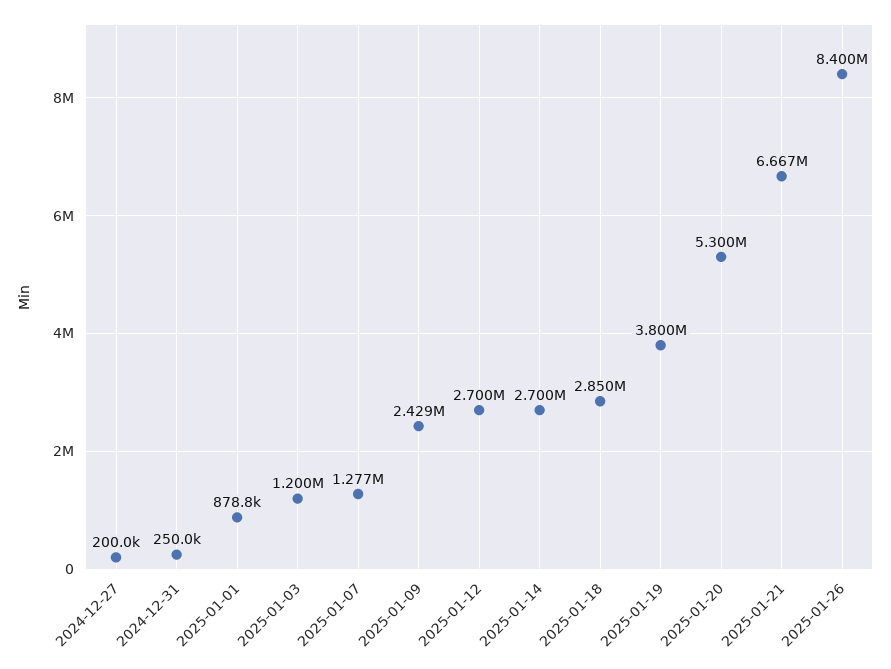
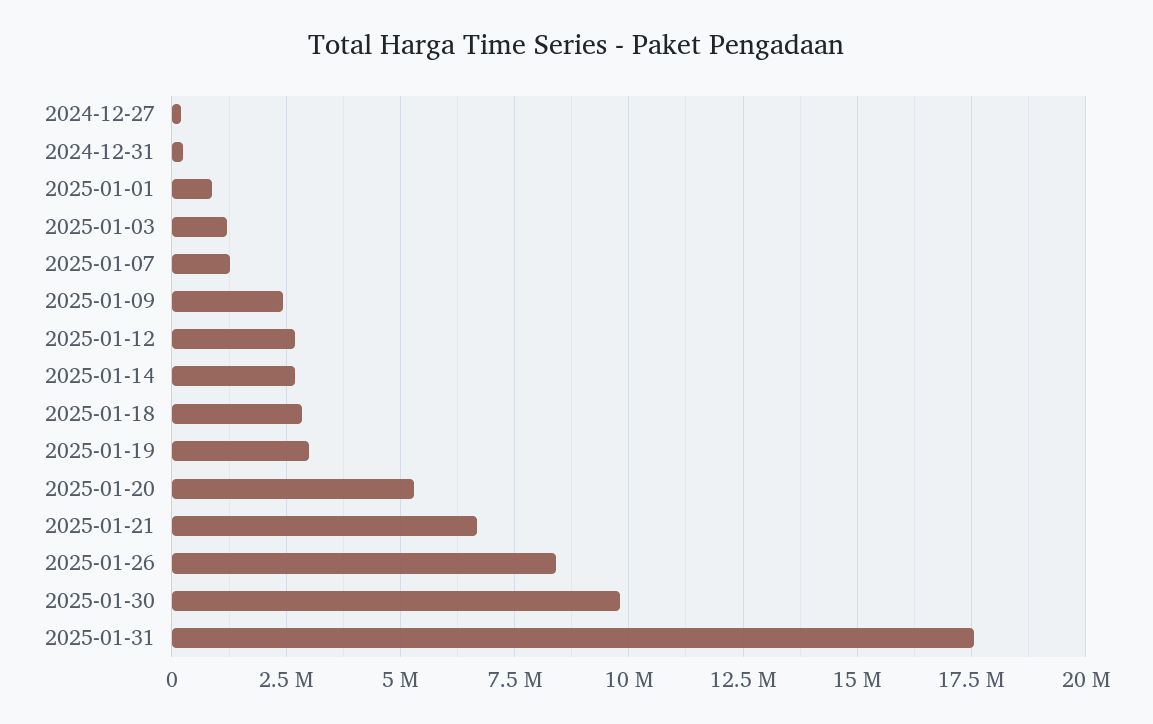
2025-01-19: 3800000 -> 3000000
2025-01-30: none -> 9750000
2025-01-31: none -> 17500000

